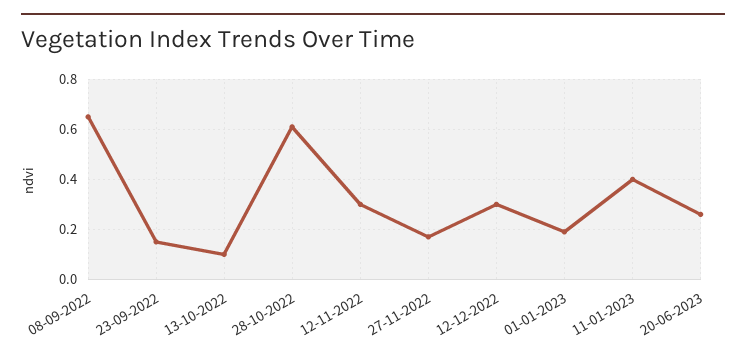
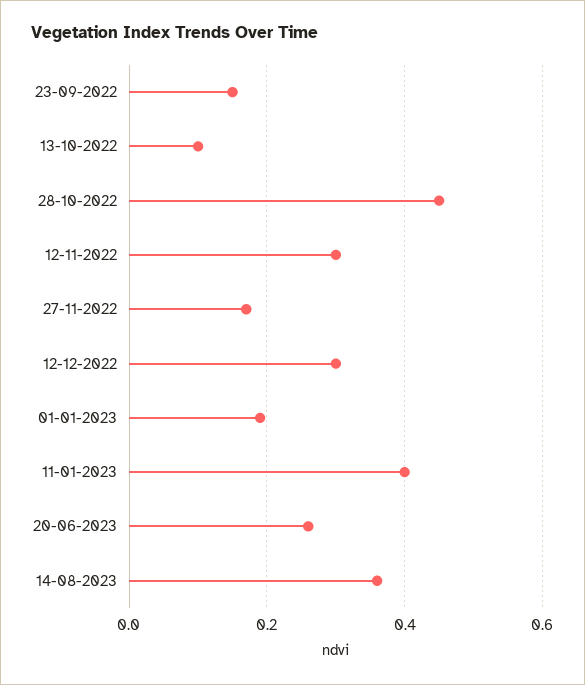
08-09-2022: 0.65 -> none
28-10-2022: 0.6 -> 0.45
14-08-2023: none -> 0.35

